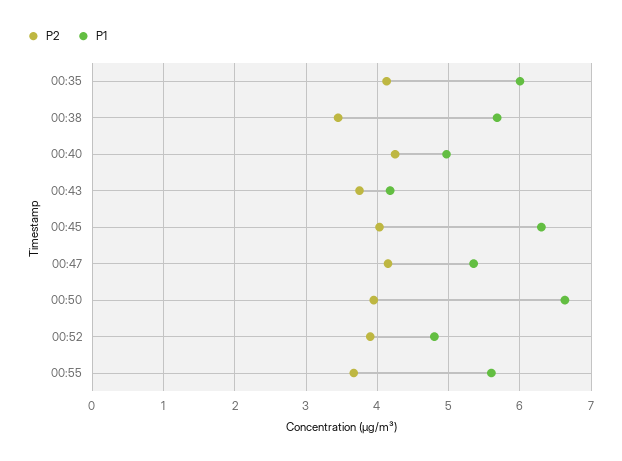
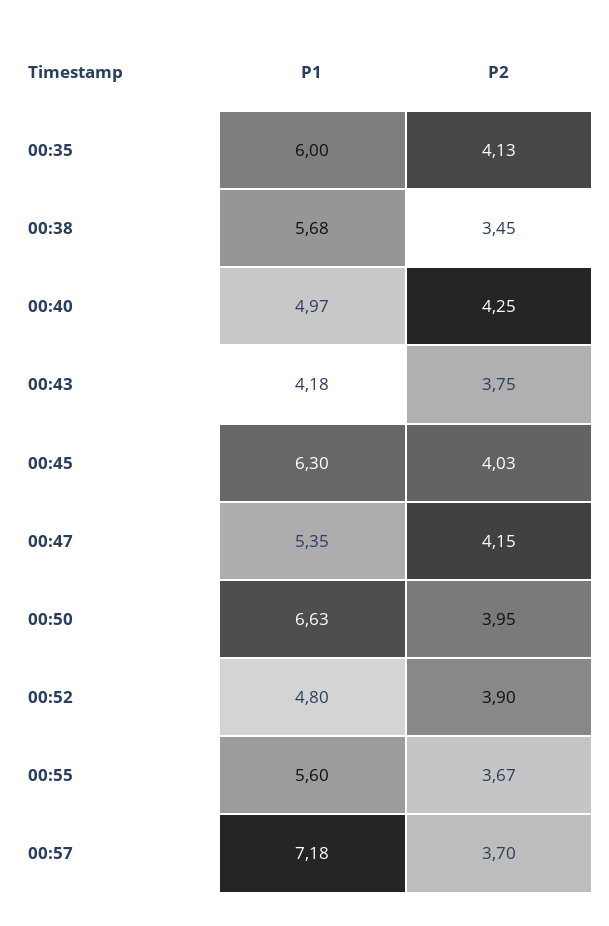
P1, 00:57: none -> 7.18
P2, 00:57: none -> 3.7

